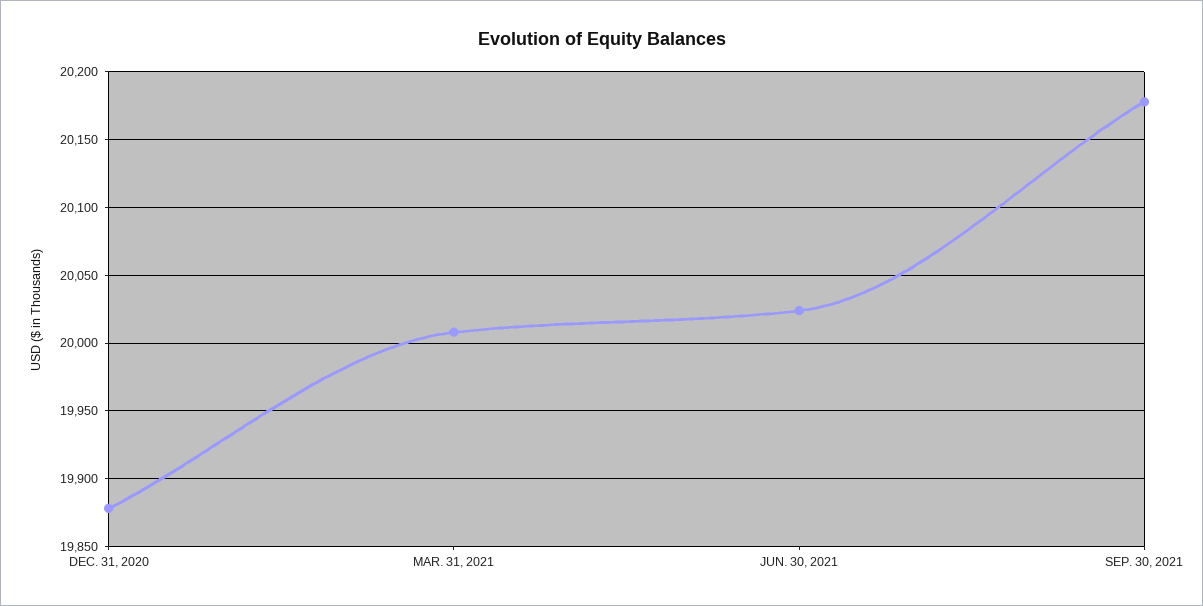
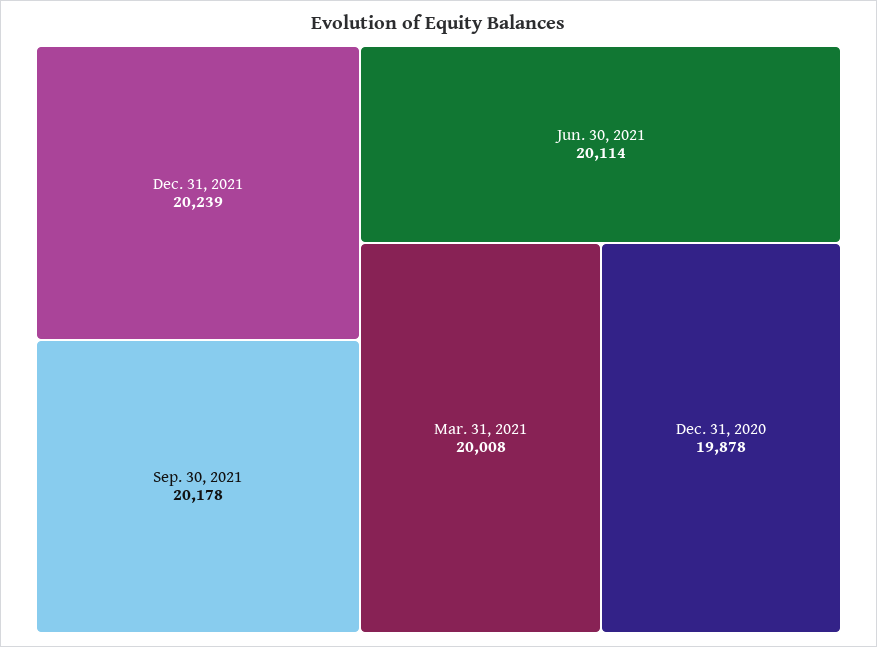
JUN. 30, 2021: 20025 -> 20114
Dec. 31, 2021: none -> 20239

